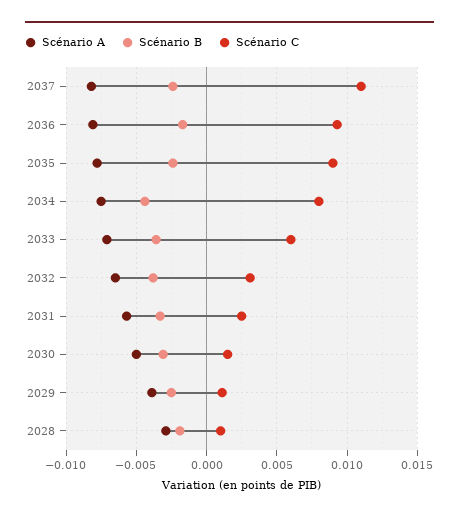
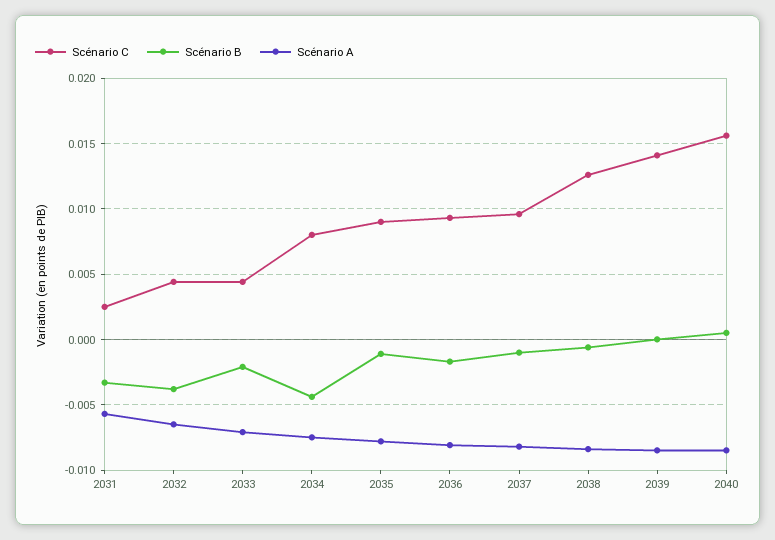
Scénario B, 2037: -0.0025 -> -0.001
Scénario C, 2037: 0.011 -> 0.0095
Scénario B, 2035: -0.0025 -> -0.001
Scénario B, 2033: -0.0035 -> -0.002
Scénario C, 2033: 0.006 -> 0.0045
Scénario C, 2032: 0.003 -> 0.0045
Scénario A, 2030: -0.005 -> none
Scénario B, 2030: -0.003 -> none
Scénario C, 2030: 0.0015 -> none
Scénario A, 2029: -0.004 -> none
Scénario B, 2029: -0.0025 -> none
Scénario C, 2029: 0.001 -> none
Scénario A, 2028: -0.003 -> none
Scénario B, 2028: -0.002 -> none
Scénario C, 2028: 0.001 -> none
Scénario C, 2038: none -> 0.0125
Scénario B, 2038: none -> -0.0005
Scénario A, 2038: none -> -0.0085
Scénario C, 2039: none -> 0.014
Scénario B, 2039: none -> 0
Scénario A, 2039: none -> -0.0085
Scénario C, 2040: none -> 0.0155
Scénario B, 2040: none -> 0.0005
Scénario A, 2040: none -> -0.0085

